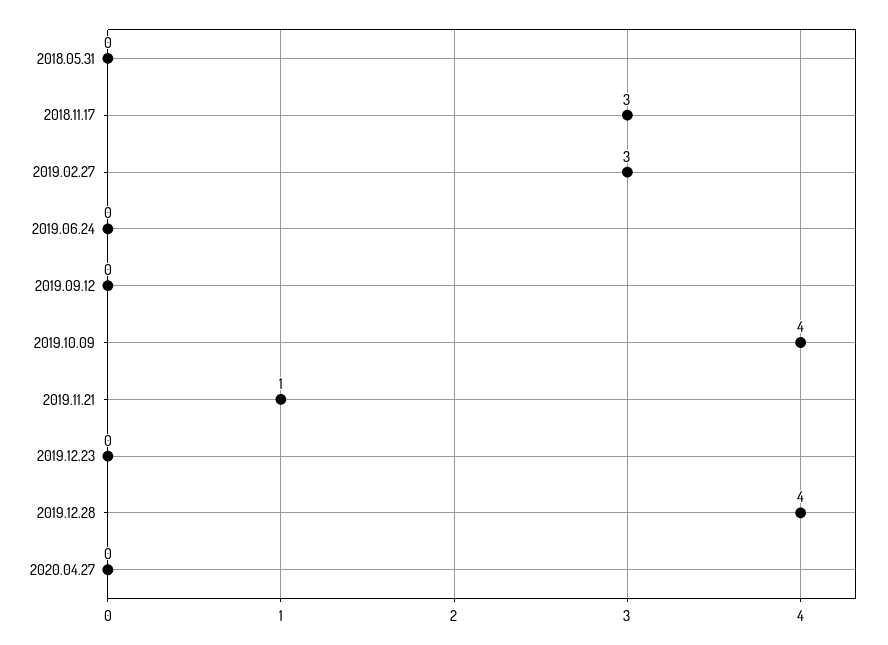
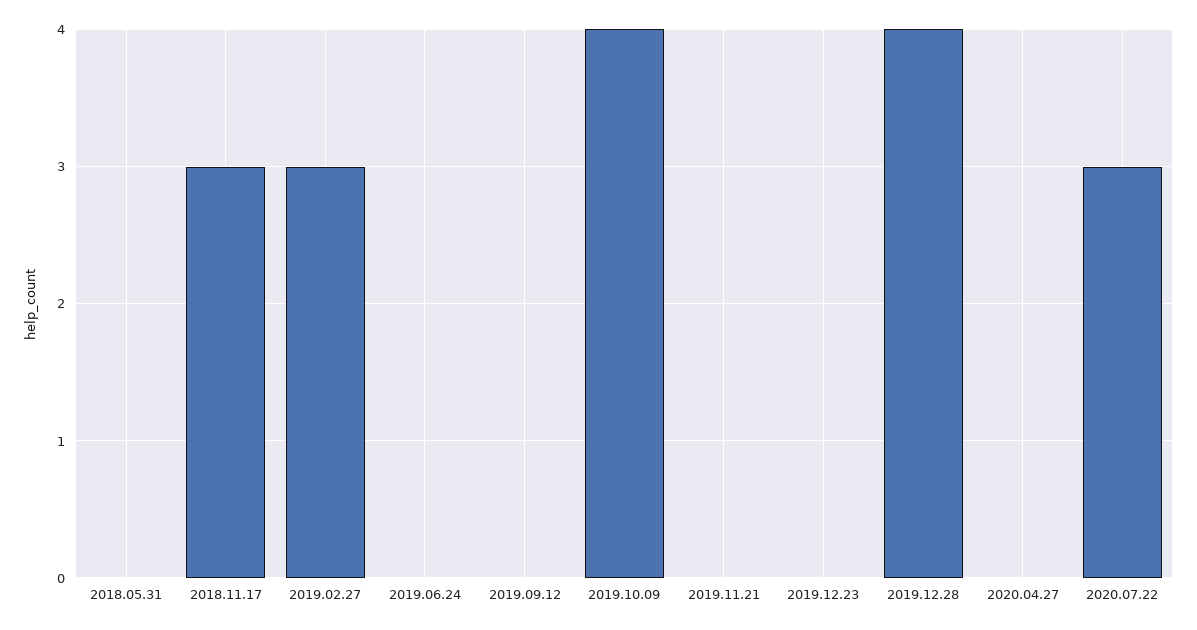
2019.11.21: 1 -> 0
2020.07.22: none -> 3

